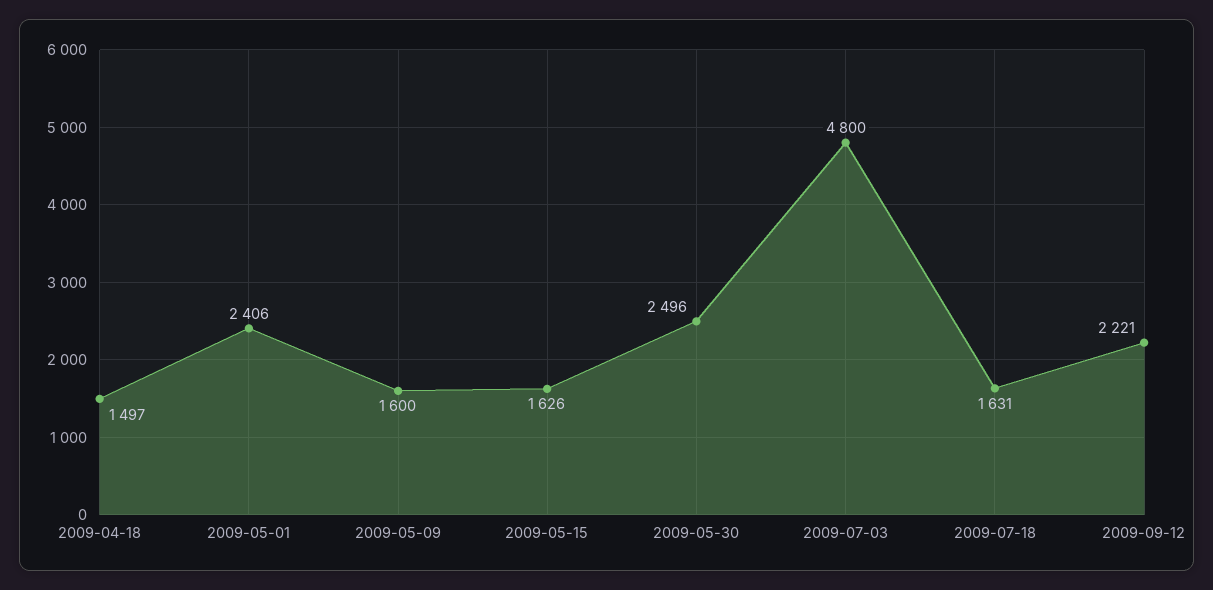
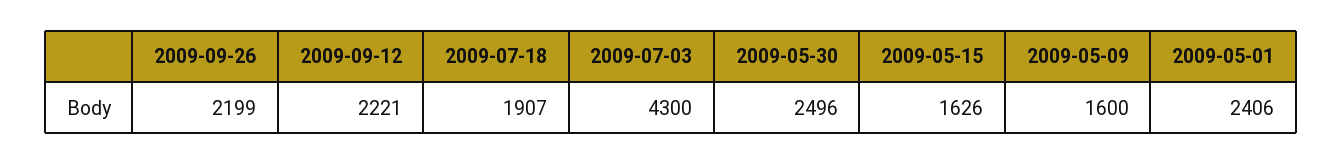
2009-04-18: 1497 -> none
2009-07-03: 4800 -> 4300
2009-07-18: 1631 -> 1907
2009-09-26: none -> 2199

